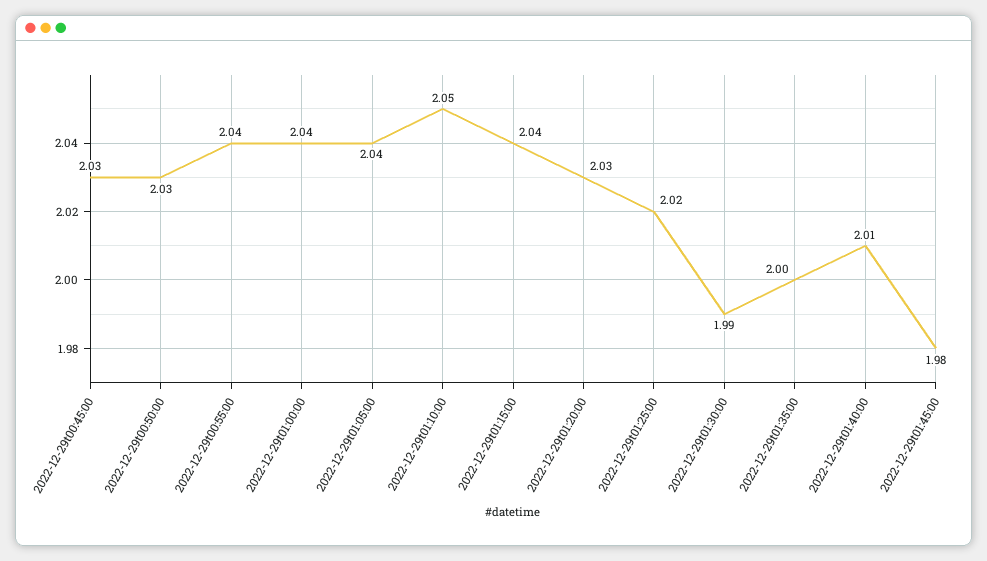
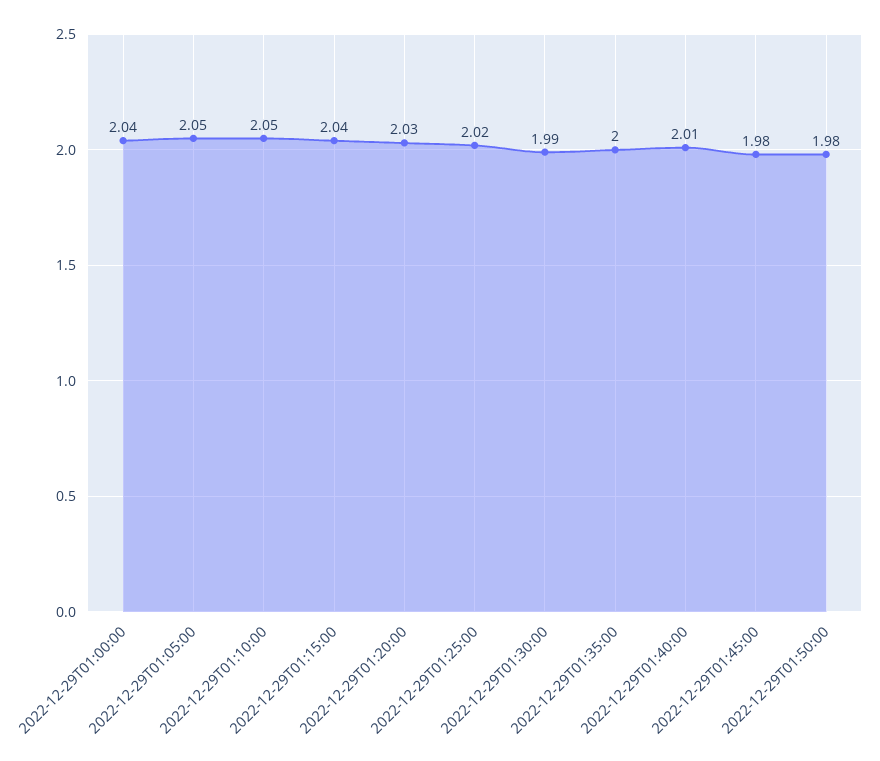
2022-12-29t00:45:00: 2.03 -> none
2022-12-29t00:50:00: 2.03 -> none
2022-12-29t00:55:00: 2.04 -> none
2022-12-29t01:05:00: 2.04 -> 2.05
2022-12-29T01:50:00: none -> 1.98

